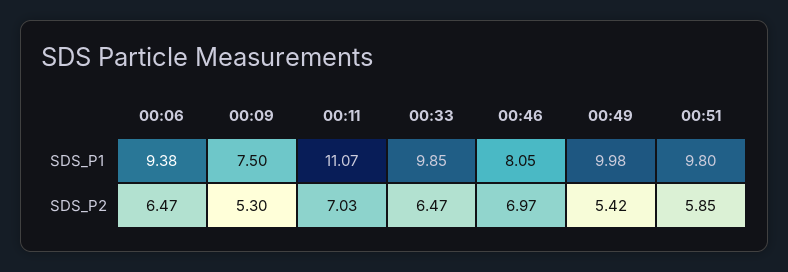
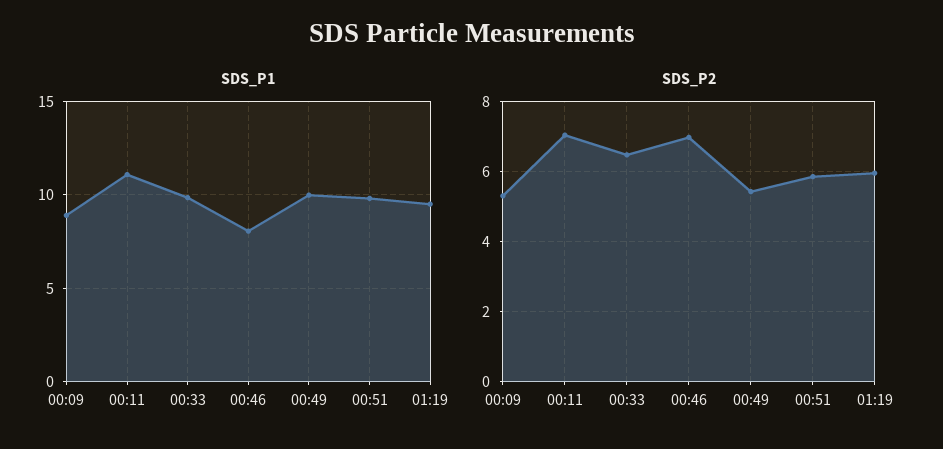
SDS_P1, 00:06: 9.38 -> none
SDS_P1, 00:09: 7.5 -> 9
SDS_P2, 00:06: 6.47 -> none
SDS_P1, 01:19: none -> 9.5
SDS_P2, 01:19: none -> 6

